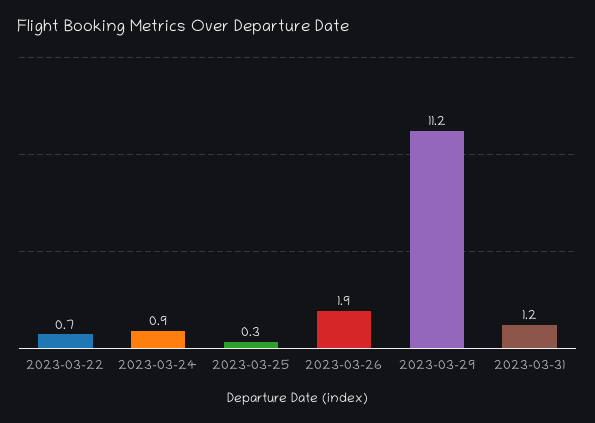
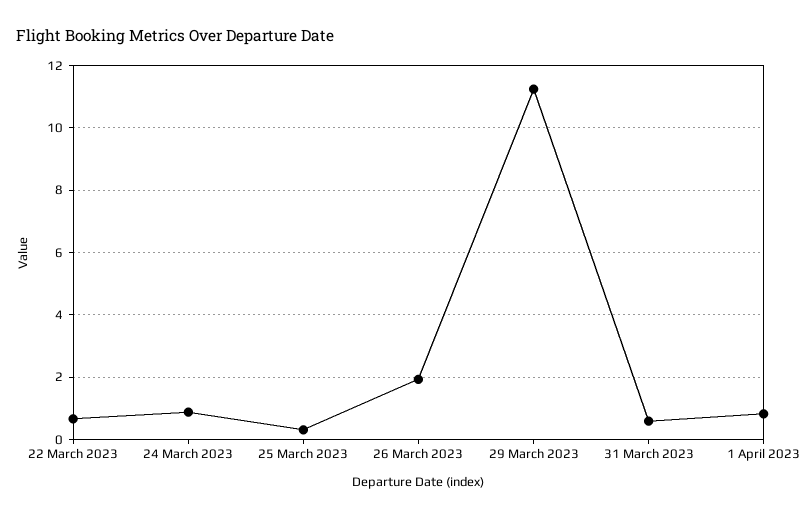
2023-03-31: 1.2 -> 0.6
1 April 2023: none -> 0.8

